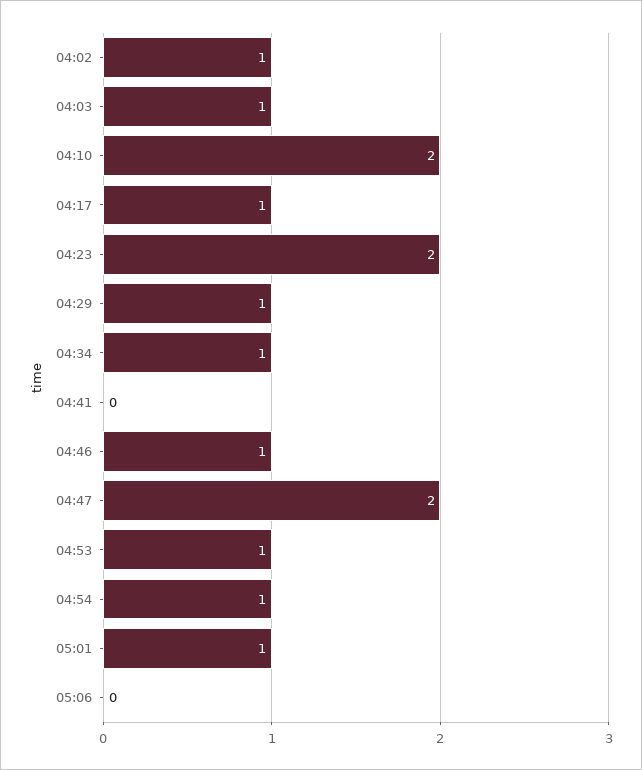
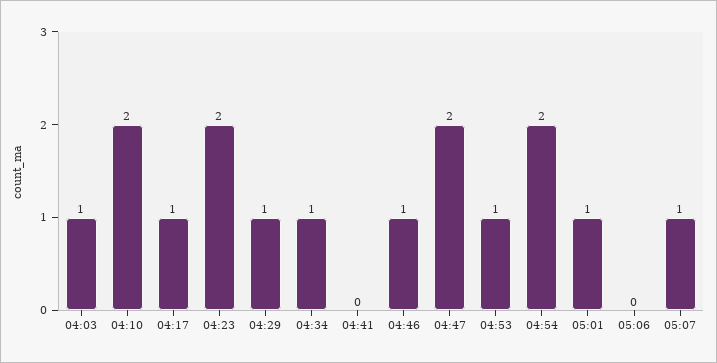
04:02: 1 -> none
04:54: 1 -> 2
05:07: none -> 1

